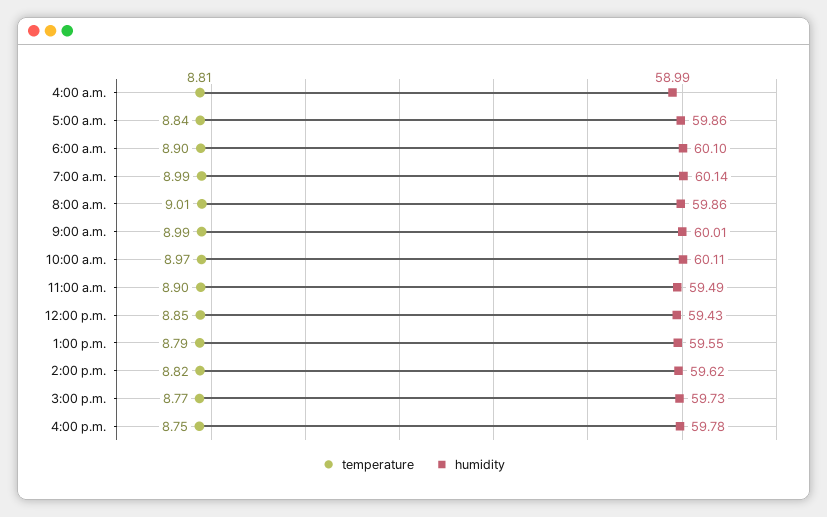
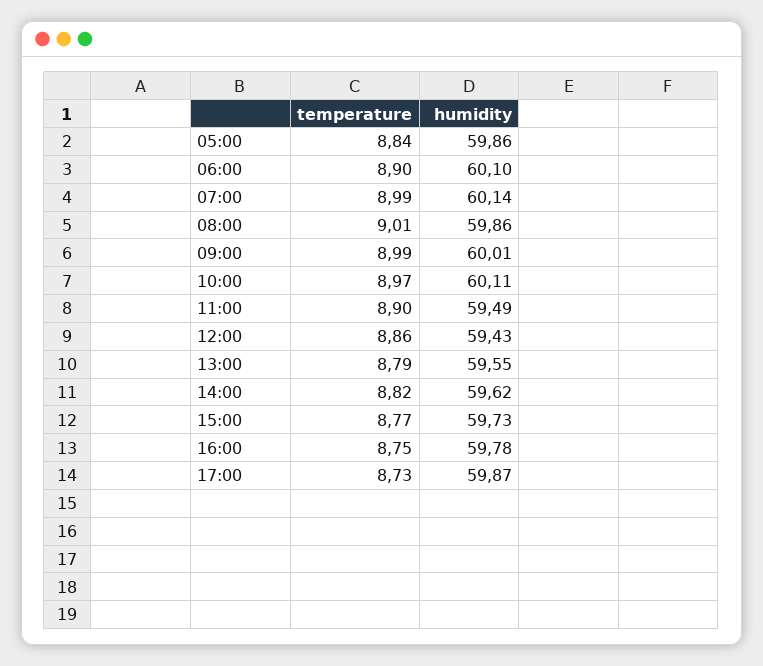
temperature, 4:00 a.m.: 8.81 -> none
humidity, 4:00 a.m.: 58.99 -> none
temperature, 12:00 p.m.: 8.85 -> 8.86
temperature, 17:00: none -> 8.73
humidity, 17:00: none -> 59.87

